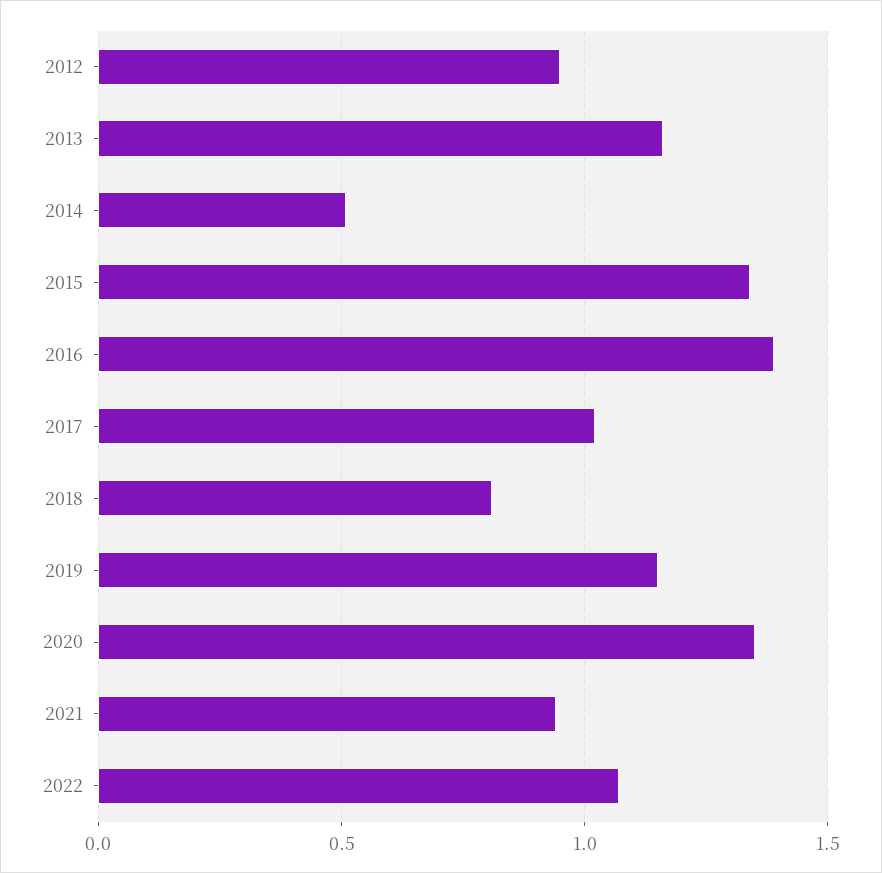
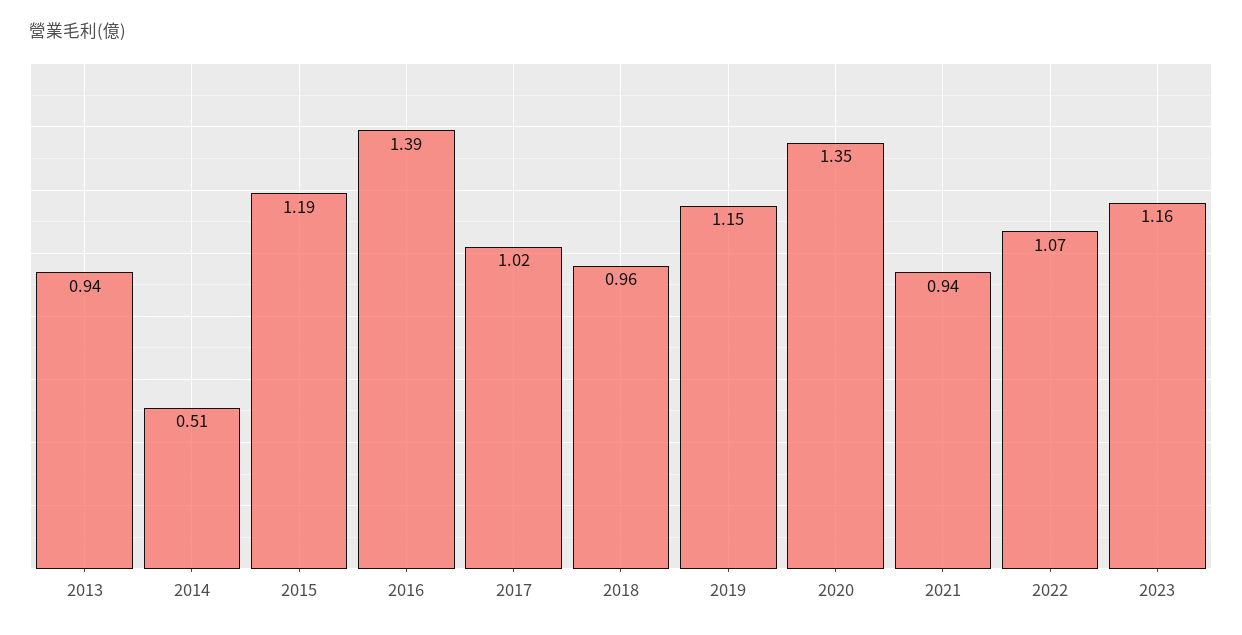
2012: 0.95 -> none
2013: 1.15 -> 0.94
2015: 1.35 -> 1.19
2018: 0.8 -> 0.96
2023: none -> 1.16

